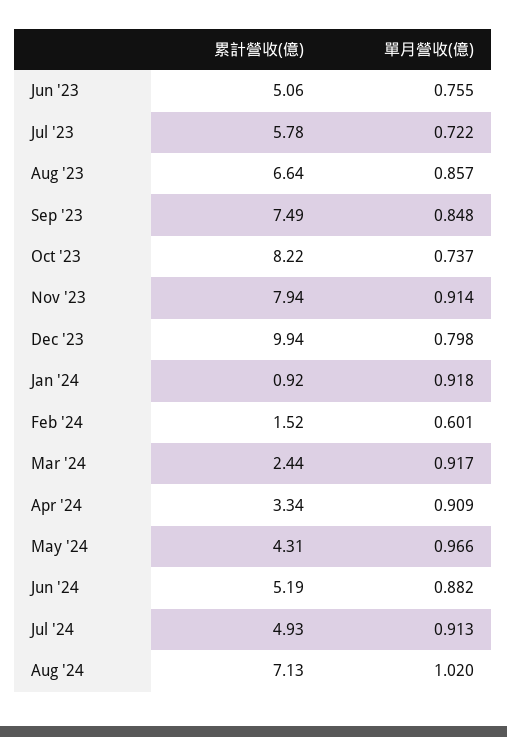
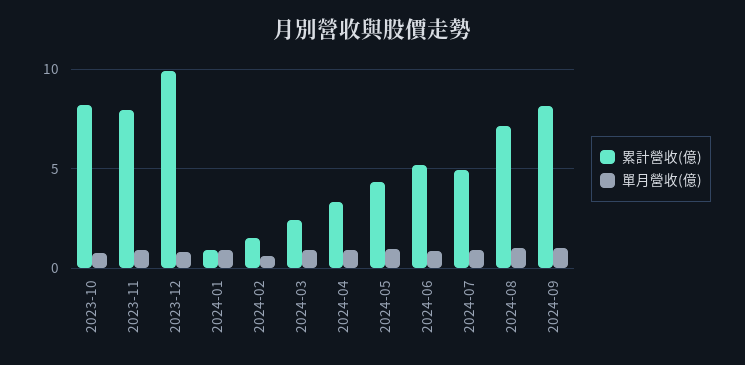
累計營收(億), Jun '23: 5.06 -> none
單月營收(億), Jun '23: 0.755 -> none
累計營收(億), Jul '23: 5.78 -> none
單月營收(億), Jul '23: 0.722 -> none
累計營收(億), Aug '23: 6.64 -> none
單月營收(億), Aug '23: 0.857 -> none
累計營收(億), Sep '23: 7.49 -> none
單月營收(億), Sep '23: 0.848 -> none
累計營收(億), 2024-09: none -> 8
單月營收(億), 2024-09: none -> 1

